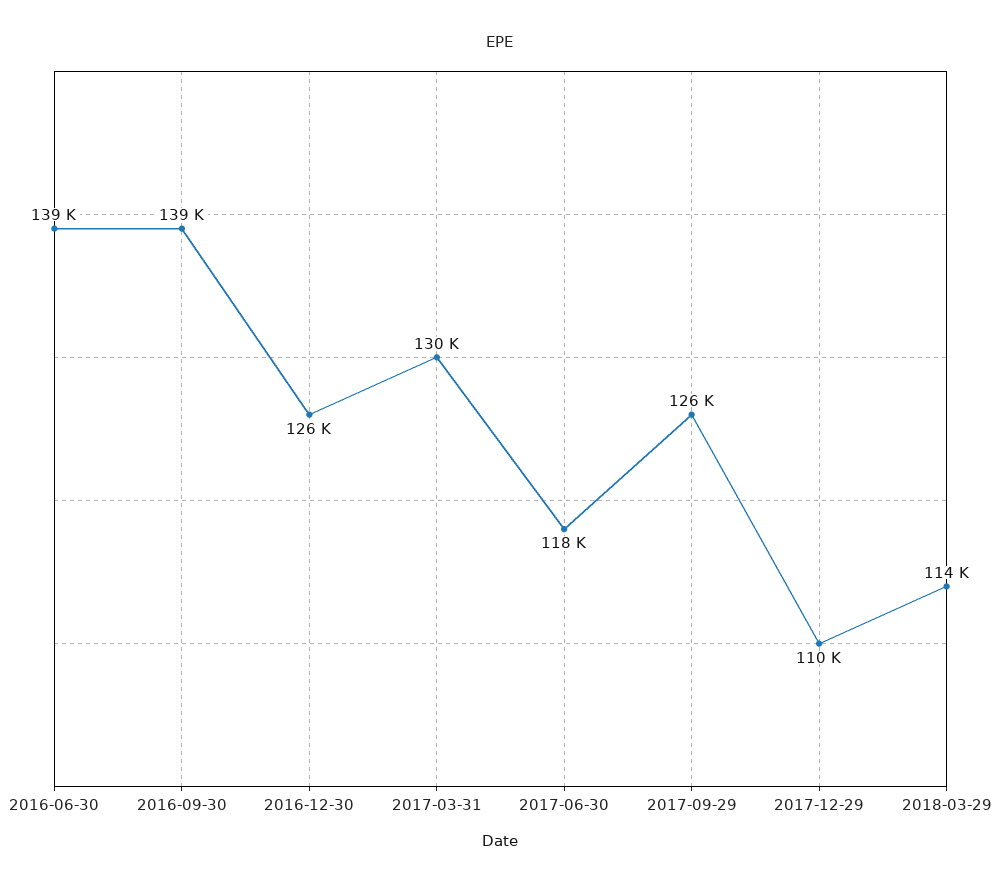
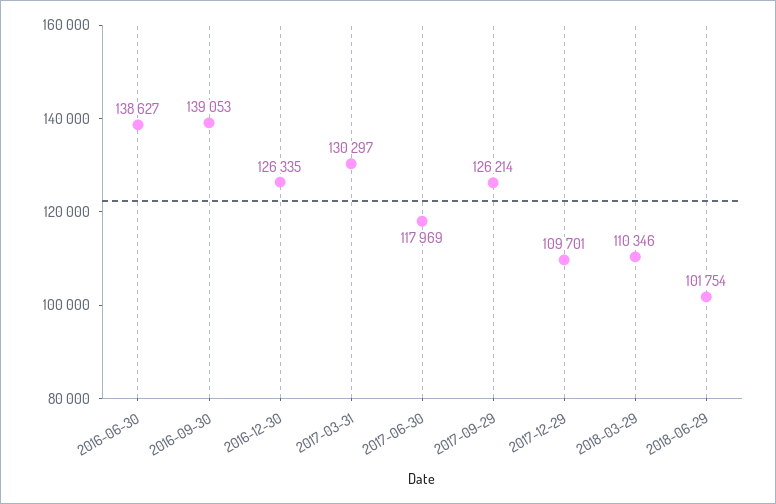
2018-03-29: 114000 -> 110346
2018-06-29: none -> 101754

